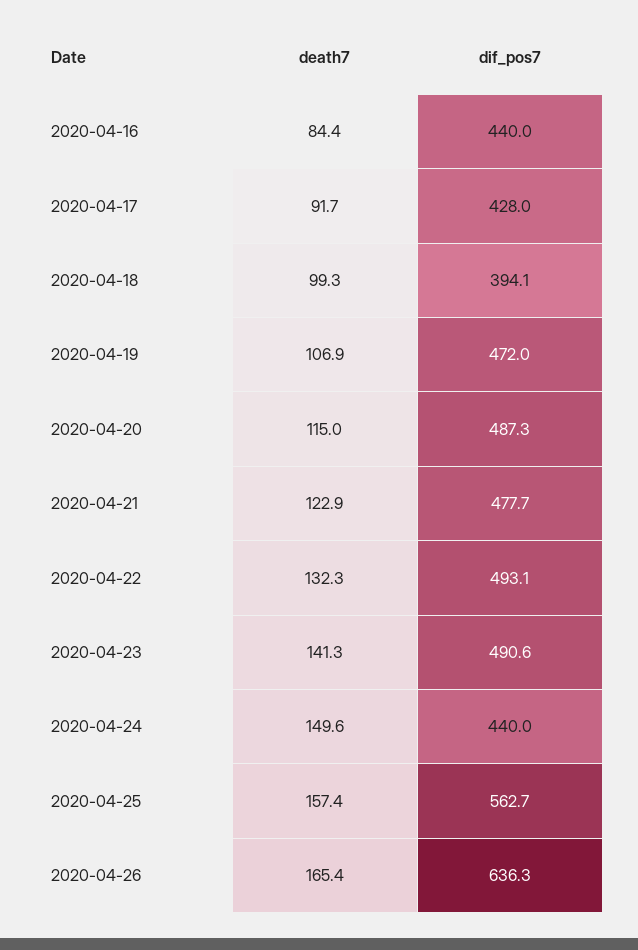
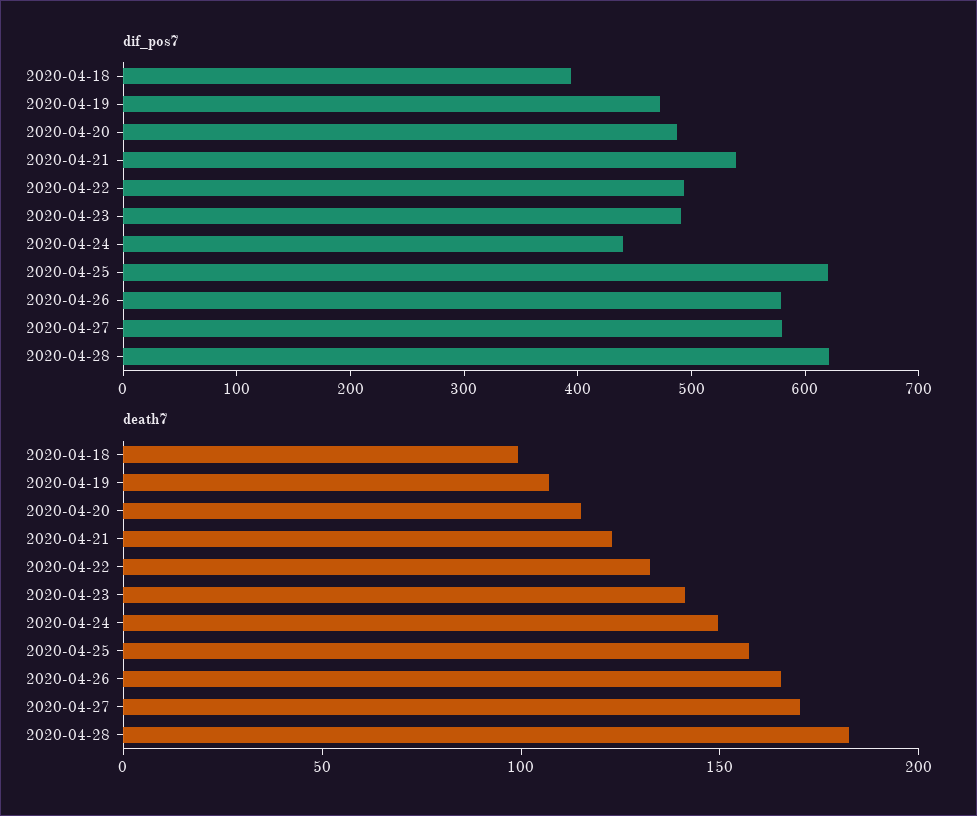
death7, 2020-04-16: 84.4 -> none
dif_pos7, 2020-04-16: 440 -> none
death7, 2020-04-17: 91.7 -> none
dif_pos7, 2020-04-17: 428 -> none
dif_pos7, 2020-04-21: 477.7 -> 540
dif_pos7, 2020-04-25: 562.7 -> 620
dif_pos7, 2020-04-26: 636.3 -> 580
dif_pos7, 2020-04-27: none -> 580
dif_pos7, 2020-04-28: none -> 620
death7, 2020-04-27: none -> 170
death7, 2020-04-28: none -> 180

